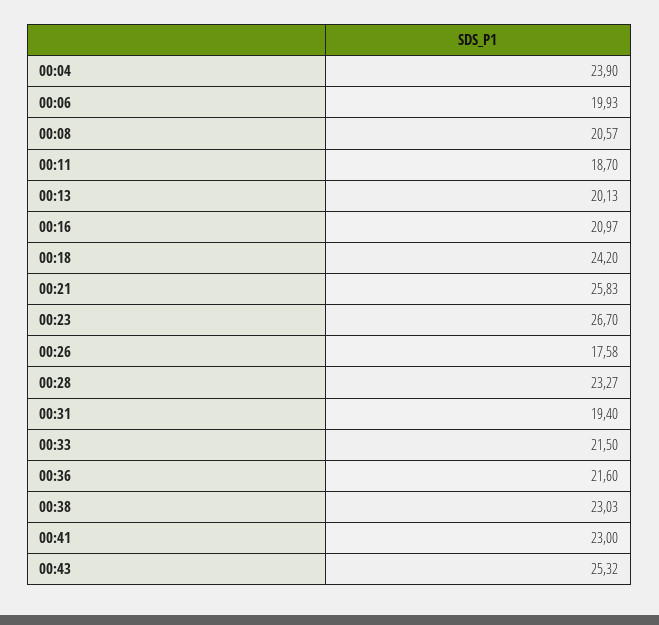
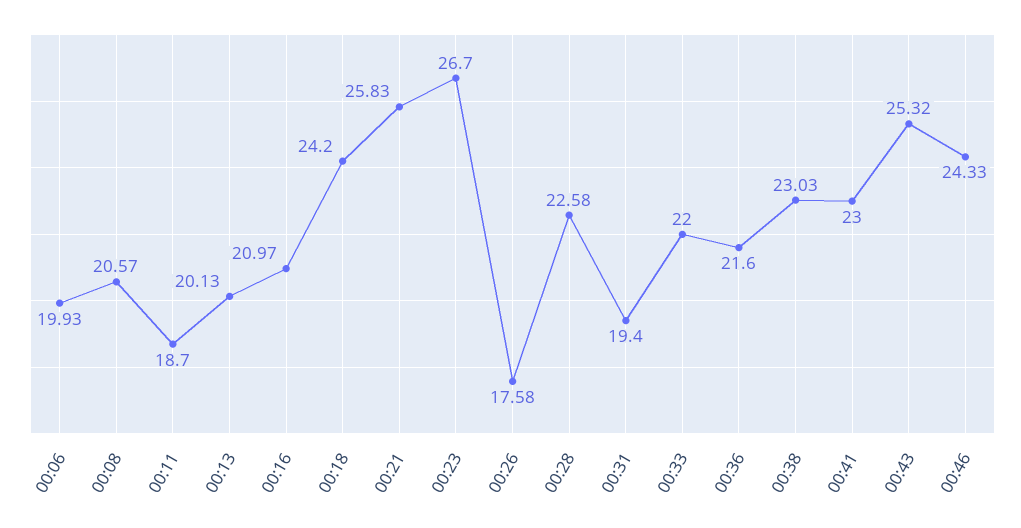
00:04: 23.9 -> none
00:28: 23.27 -> 22.58
00:33: 21.5 -> 22
00:46: none -> 24.33

